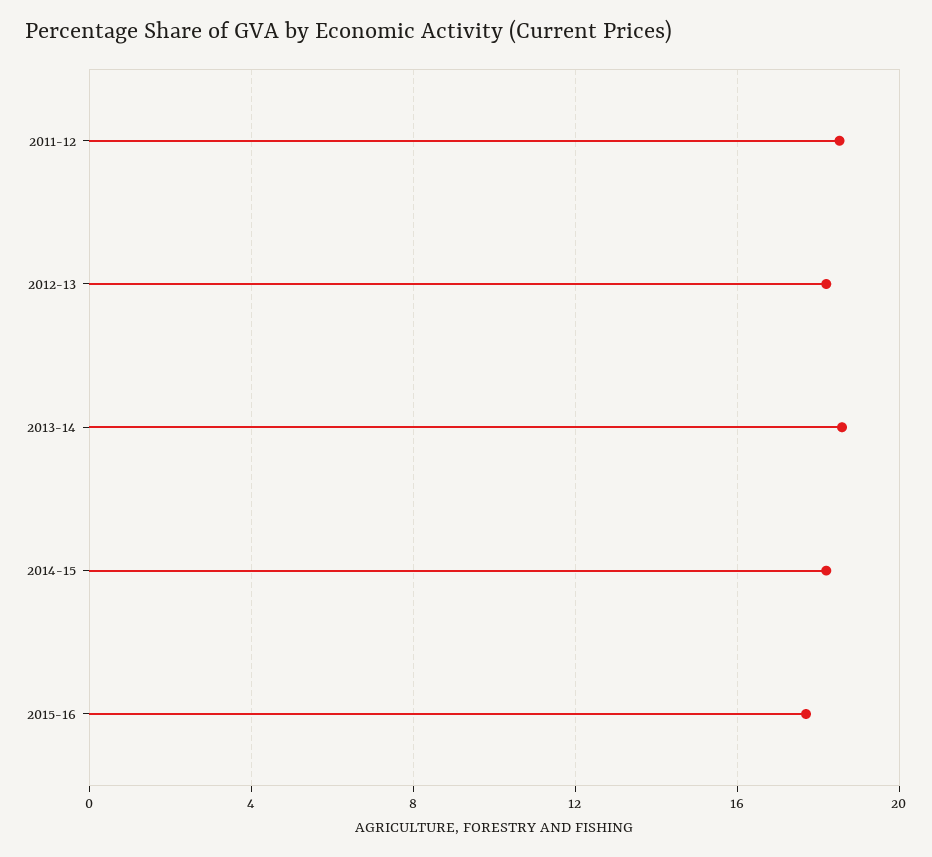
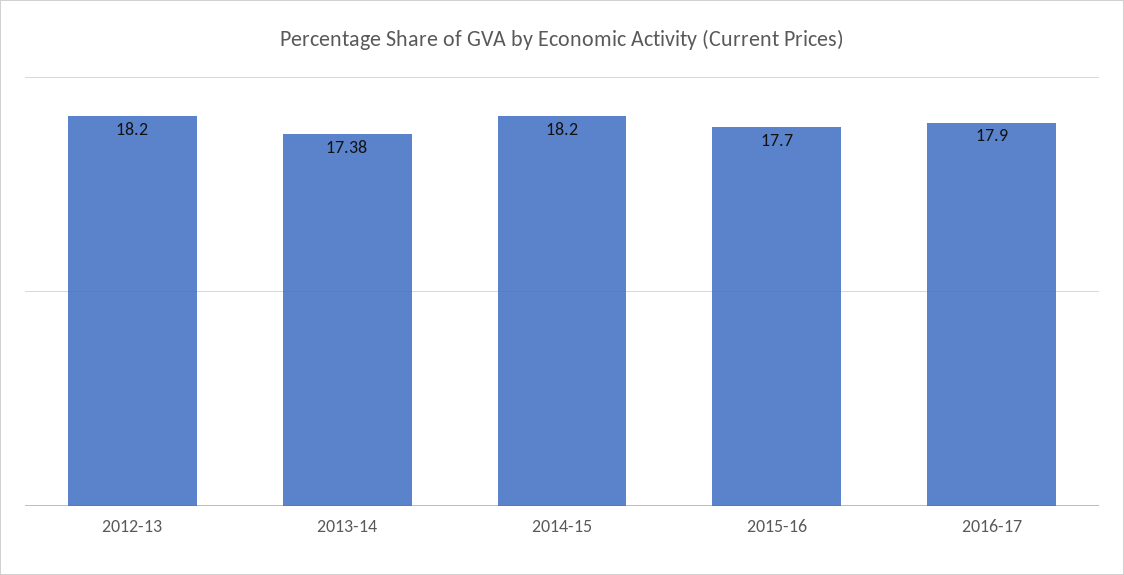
2011-12: 18.5 -> none
2013-14: 18.5 -> 17.38
2016-17: none -> 17.9

